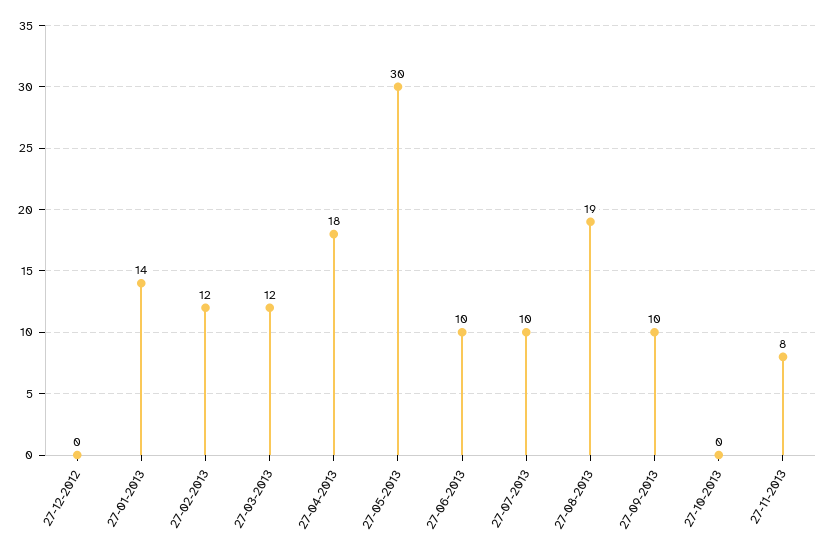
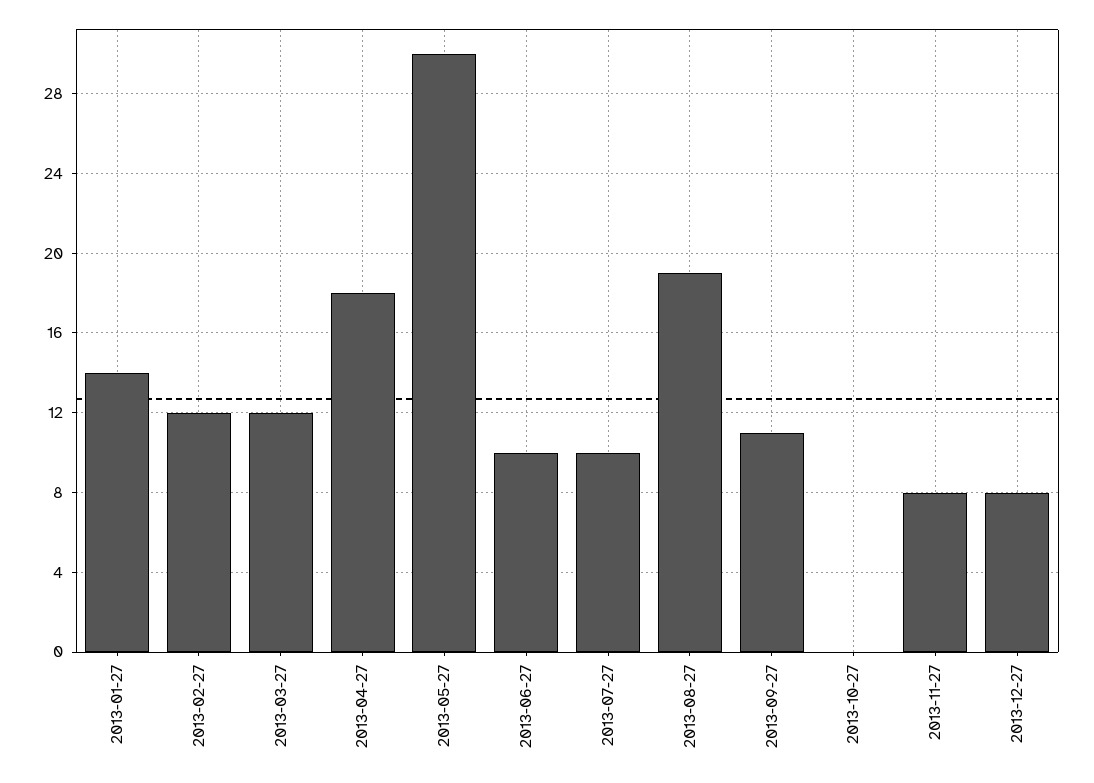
27-12-2012: 0 -> none
27-09-2013: 10 -> 11
2013-12-27: none -> 8

